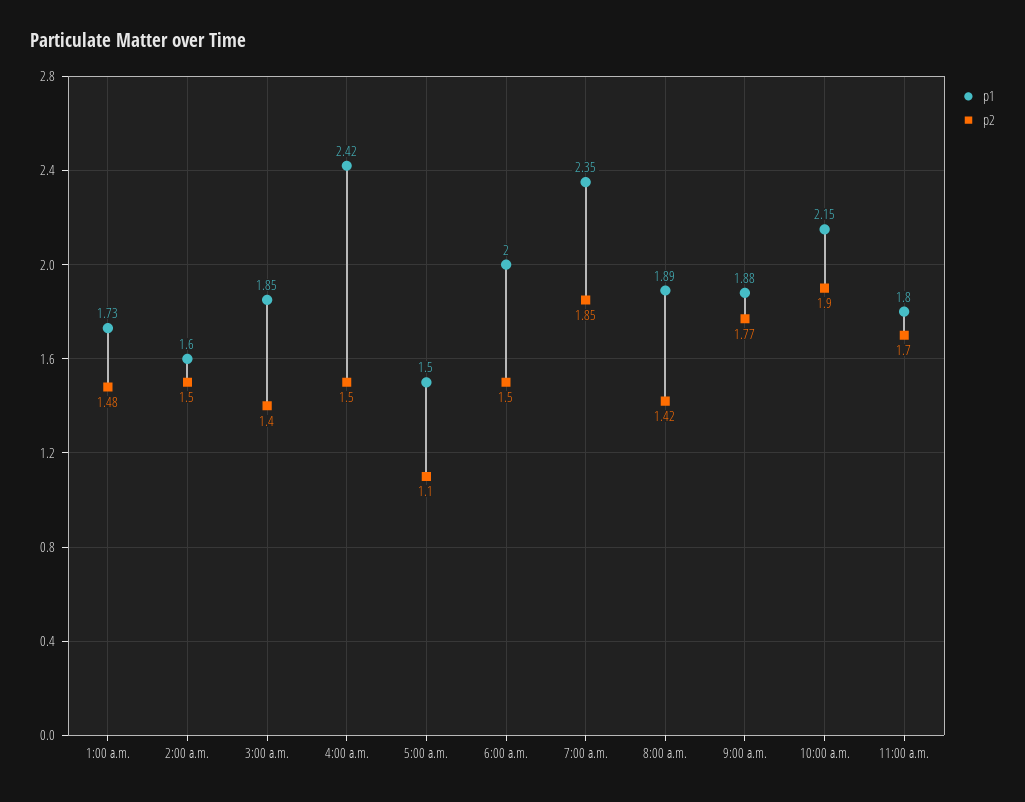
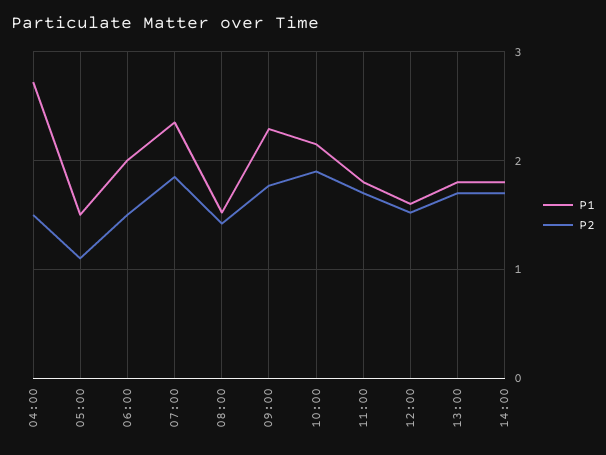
p1, 1:00 a.m.: 1.73 -> none
p2, 1:00 a.m.: 1.48 -> none
p1, 2:00 a.m.: 1.6 -> none
p2, 2:00 a.m.: 1.5 -> none
p1, 3:00 a.m.: 1.85 -> none
p2, 3:00 a.m.: 1.4 -> none
p1, 4:00 a.m.: 2.42 -> 2.7
p1, 8:00 a.m.: 1.89 -> 1.5
p1, 9:00 a.m.: 1.88 -> 2.3
p1, 12:00: none -> 1.6
p2, 12:00: none -> 1.5
p1, 13:00: none -> 1.8
p2, 13:00: none -> 1.7
p1, 14:00: none -> 1.8
p2, 14:00: none -> 1.7

